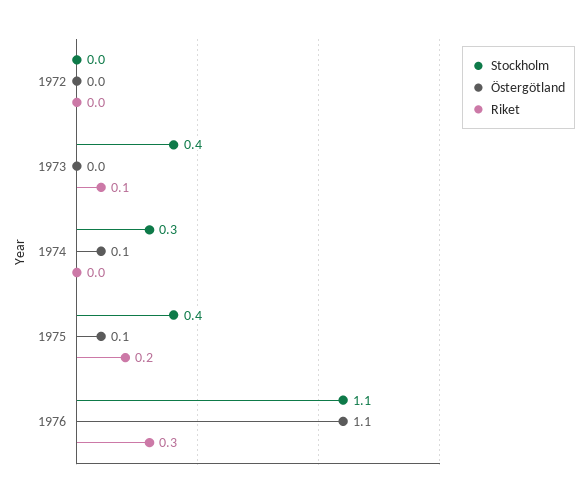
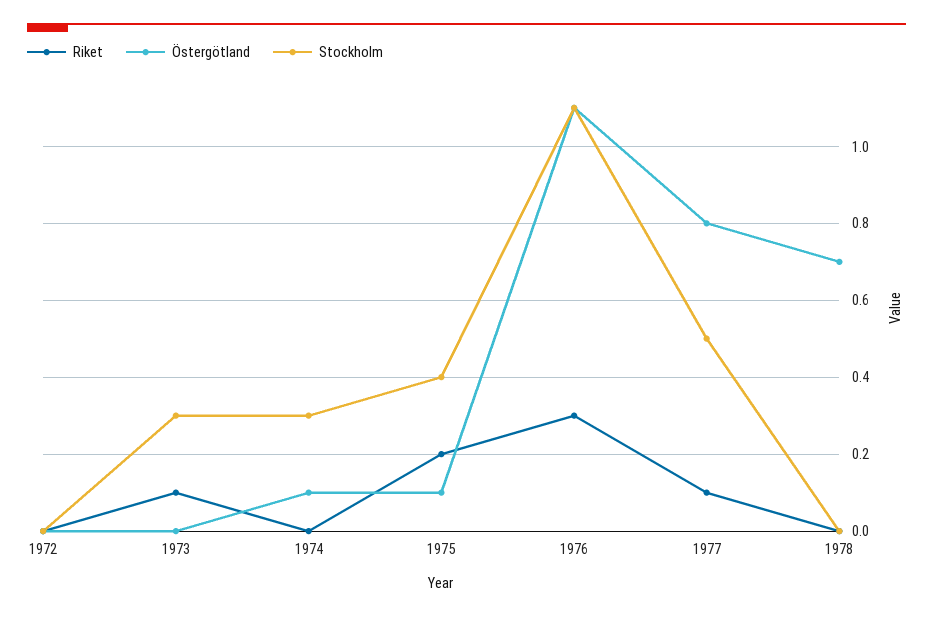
Stockholm, 1973: 0.4 -> 0.3
Riket, 1977: none -> 0.1
Östergötland, 1977: none -> 0.8
Stockholm, 1977: none -> 0.5
Riket, 1978: none -> 0
Östergötland, 1978: none -> 0.7
Stockholm, 1978: none -> 0

